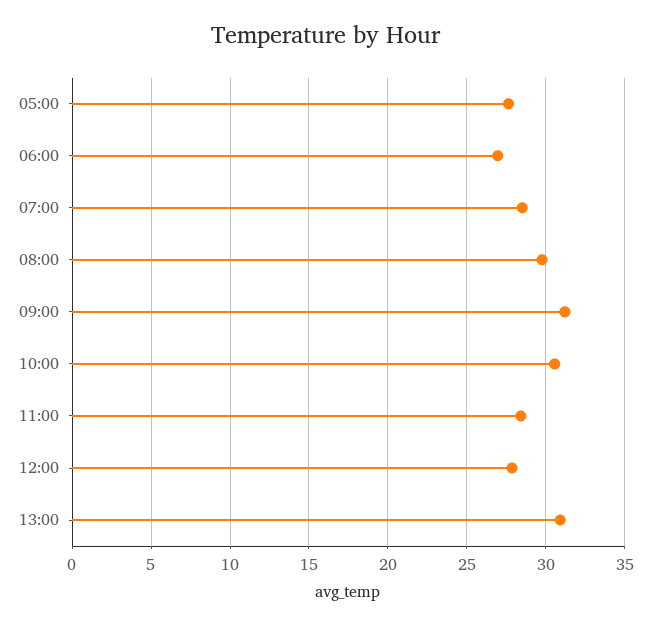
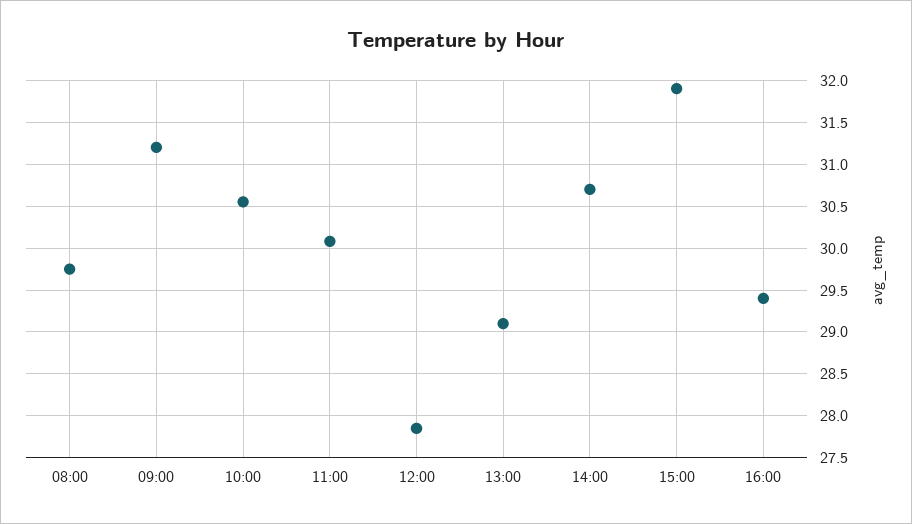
05:00: 27.5 -> none
06:00: 27 -> none
07:00: 28.5 -> none
11:00: 28.5 -> 30.1
13:00: 31 -> 29.1
14:00: none -> 30.7
15:00: none -> 31.9
16:00: none -> 29.4

